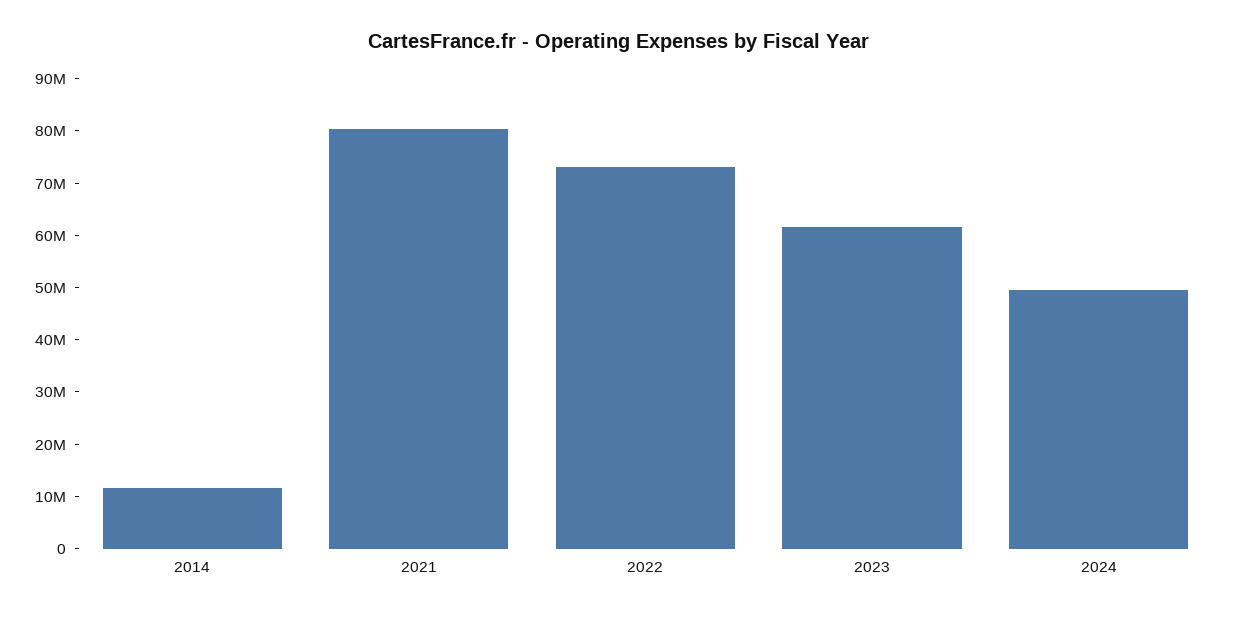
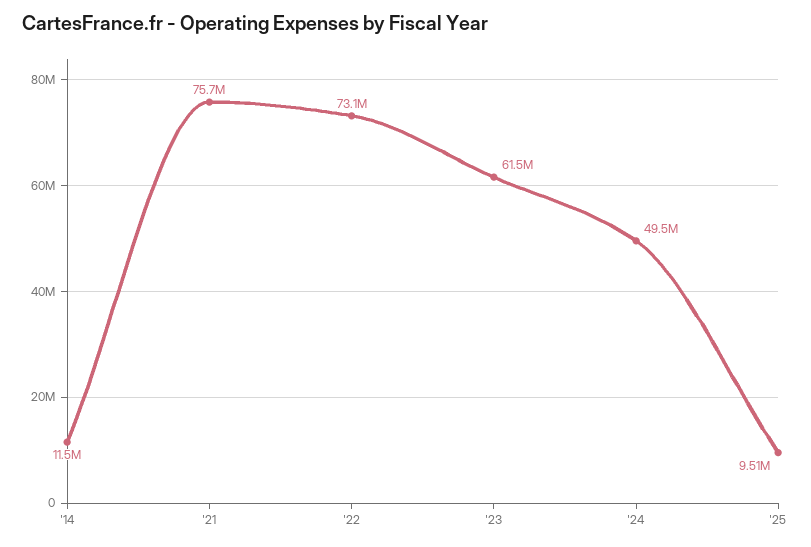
2021: 80000000 -> 75700000
'25: none -> 9510000

